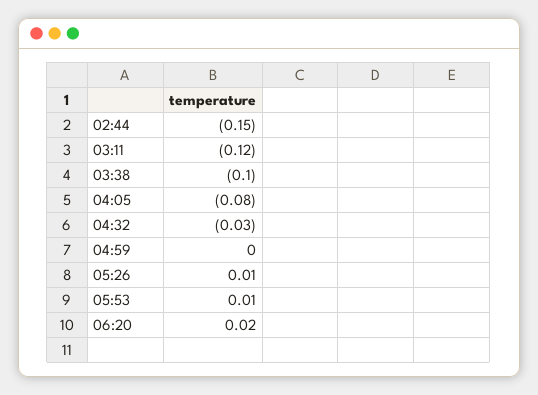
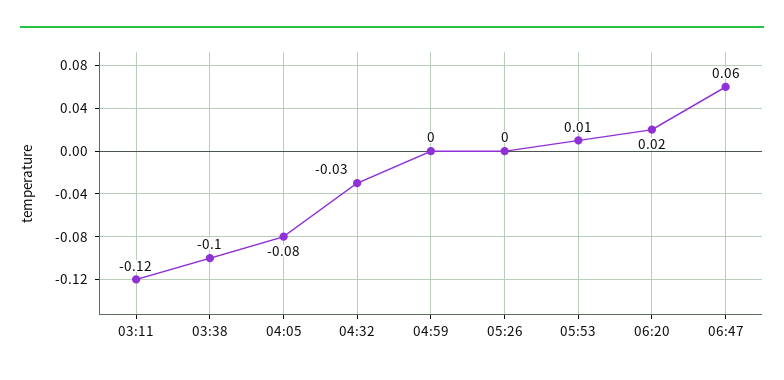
02:44: -0.15 -> none
05:26: 0.01 -> 0
06:47: none -> 0.06

